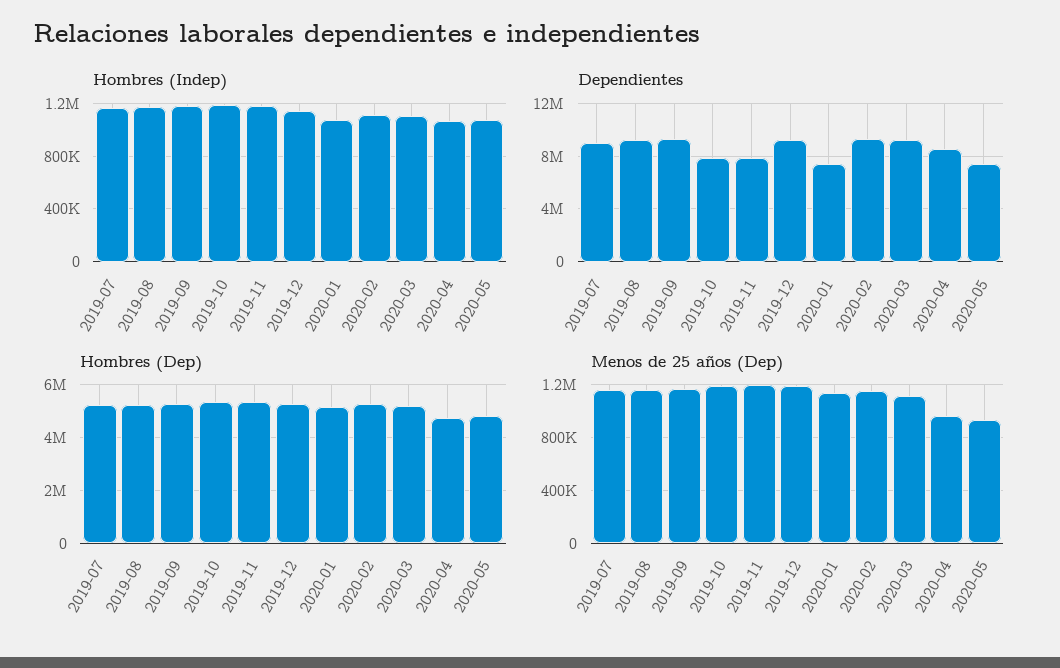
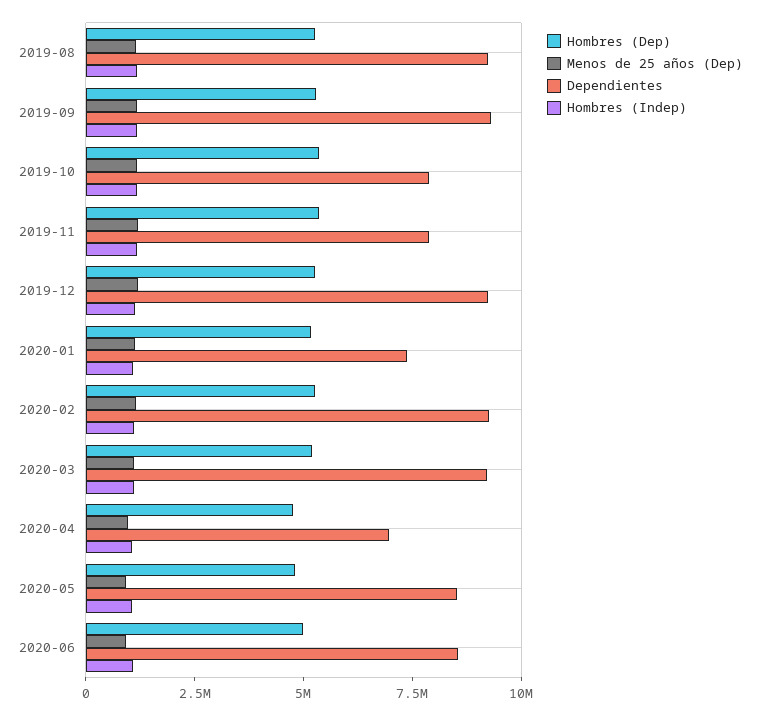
Hombres (Indep), 2019-07: 1150000 -> none
Dependientes, 2019-07: 9000000 -> none
Dependientes, 2020-04: 8500000 -> 7000000
Dependientes, 2020-05: 7500000 -> 8500000
Hombres (Dep), 2019-07: 5250000 -> none
Menos de 25 años (Dep), 2019-07: 1150000 -> none
Hombres (Dep), 2020-06: none -> 5000000
Menos de 25 años (Dep), 2020-06: none -> 1000000
Dependientes, 2020-06: none -> 8500000
Hombres (Indep), 2020-06: none -> 1000000

